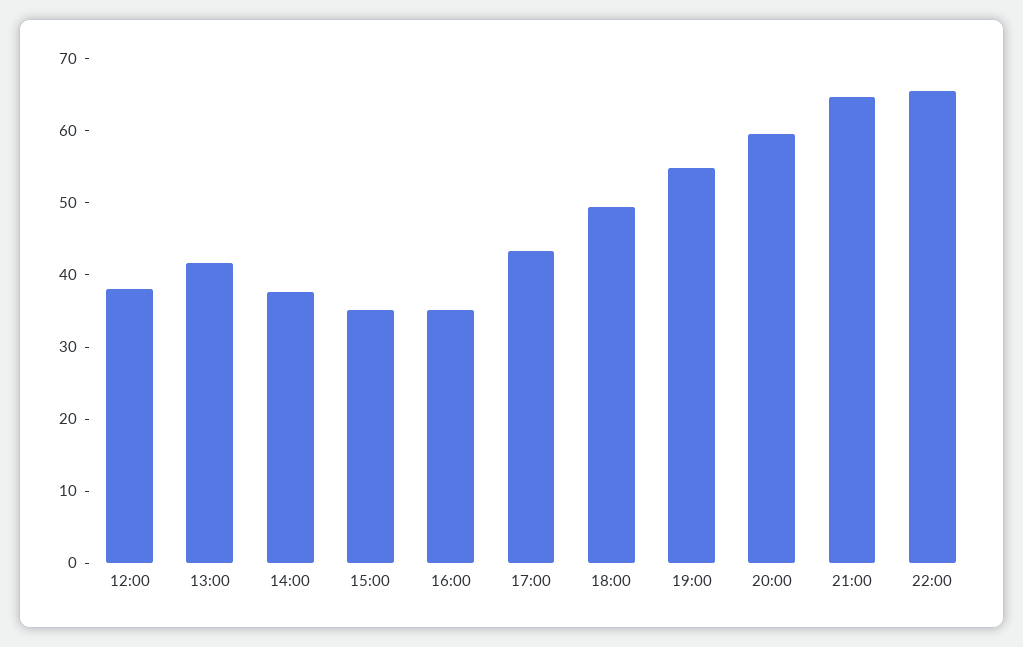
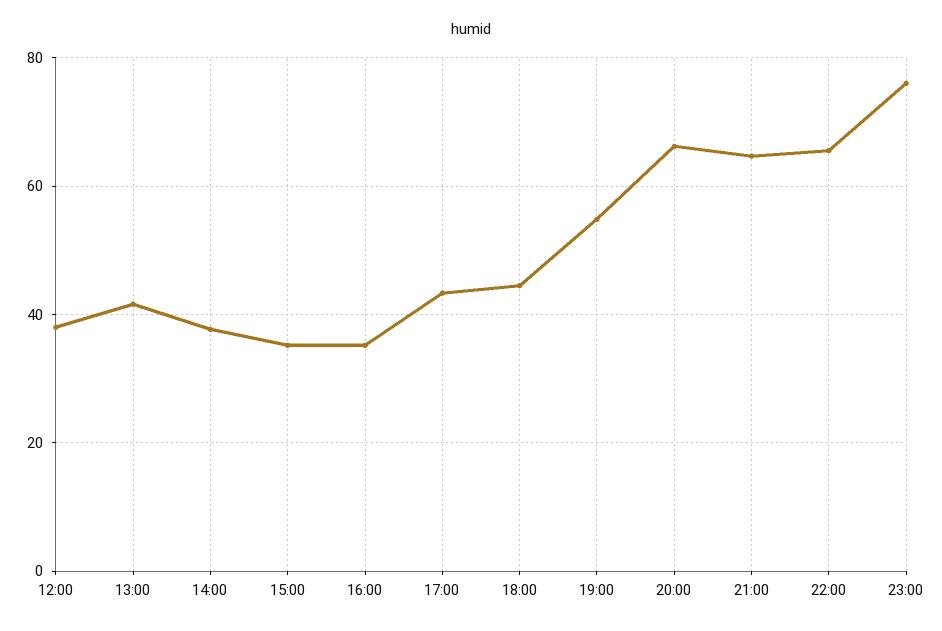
18:00: 50 -> 44
20:00: 60 -> 66
23:00: none -> 76

